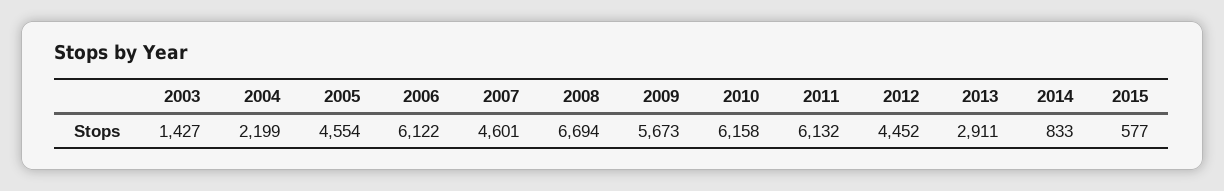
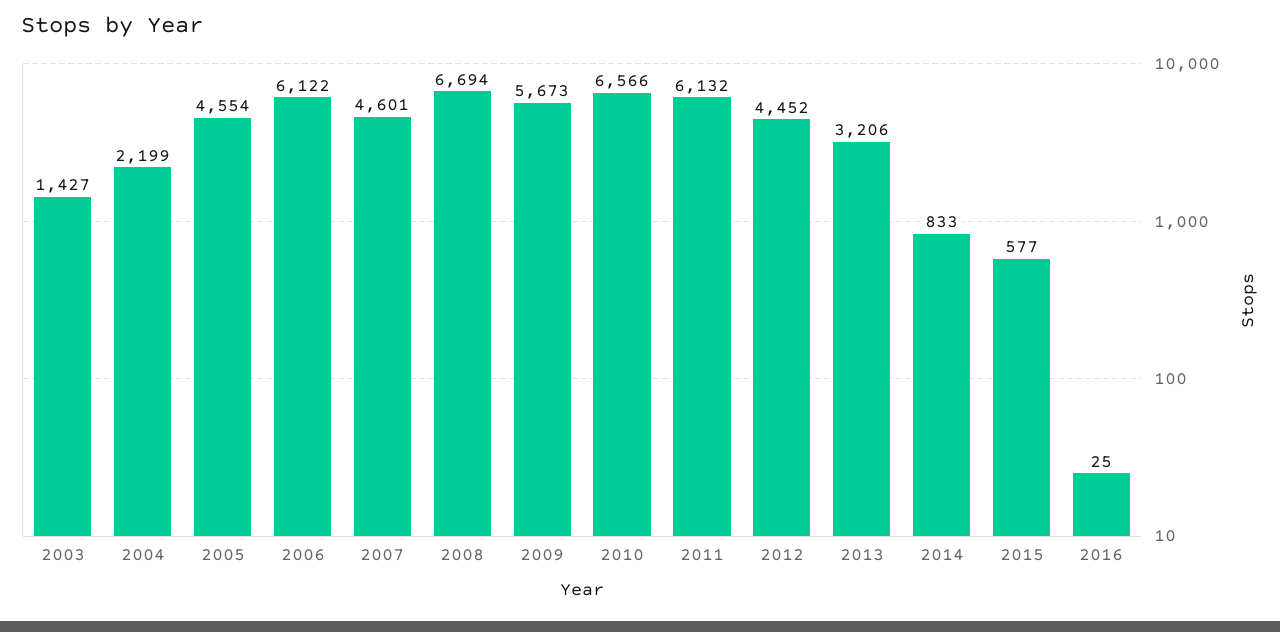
2010: 6158 -> 6566
2013: 2911 -> 3206
2016: none -> 25

